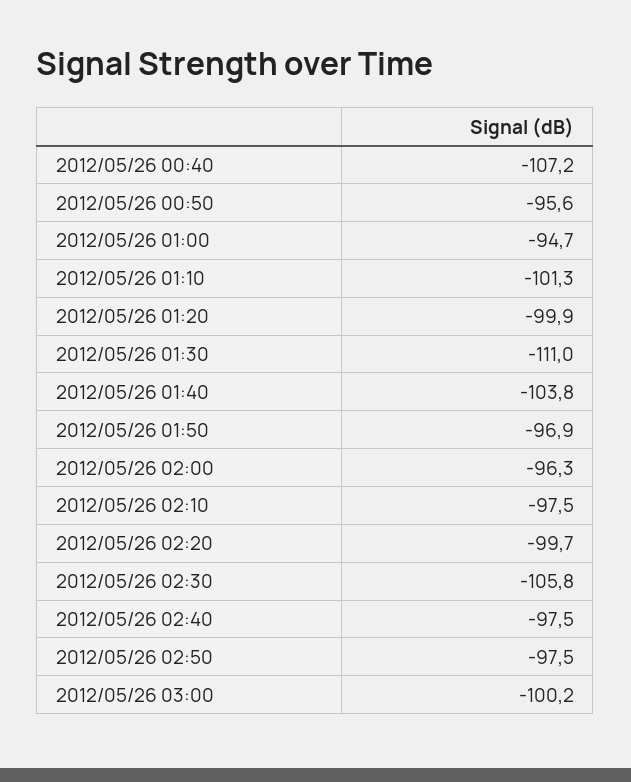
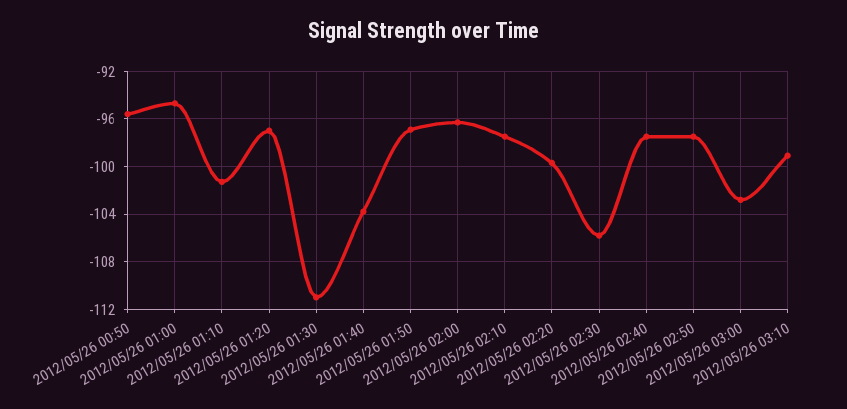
2012/05/26 00:40: -107.2 -> none
2012/05/26 01:20: -99.9 -> -97
2012/05/26 03:00: -100.2 -> -103
2012/05/26 03:10: none -> -99

